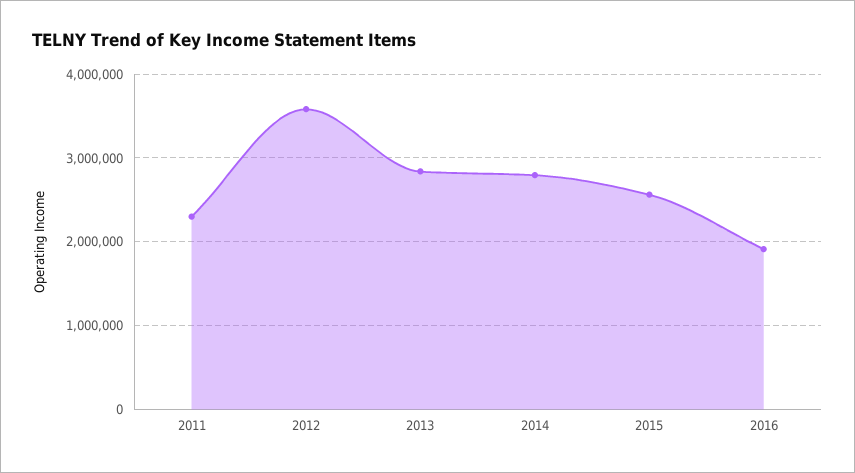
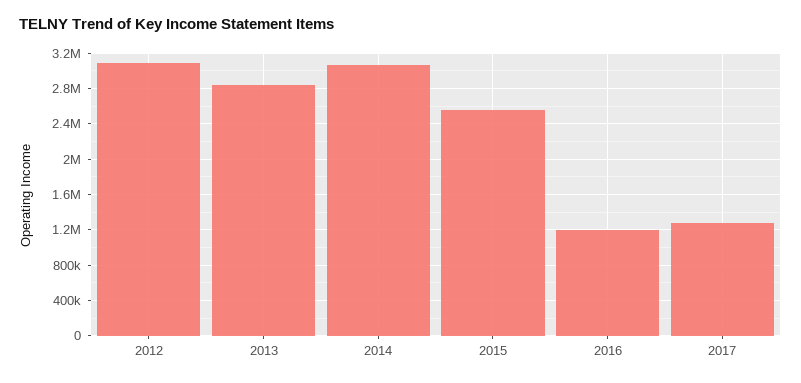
2011: 2300000 -> none
2012: 3600000 -> 3100000
2014: 2800000 -> 3100000
2016: 1900000 -> 1200000
2017: none -> 1300000

